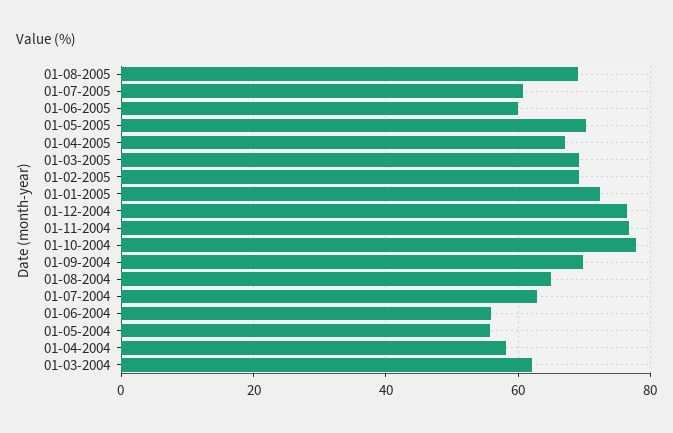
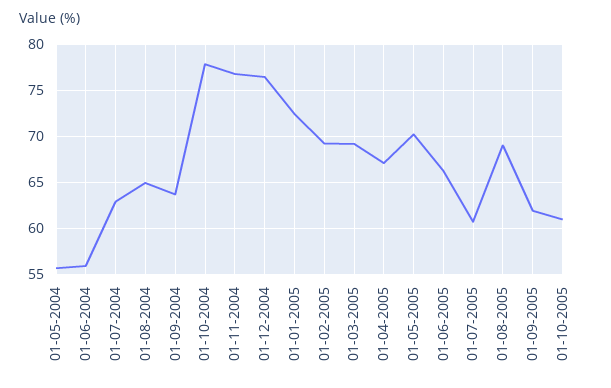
01-06-2005: 60 -> 66
01-09-2004: 70 -> 64
01-04-2004: 58 -> none
01-03-2004: 62 -> none
01-09-2005: none -> 62
01-10-2005: none -> 61

